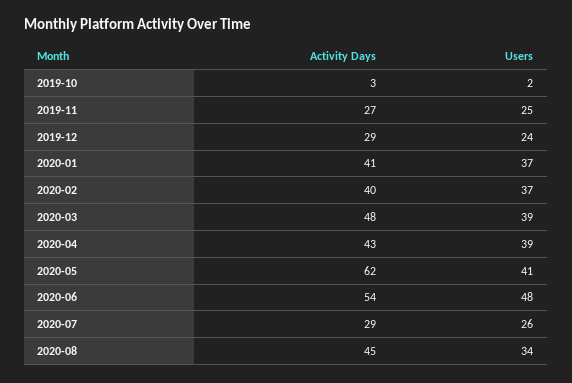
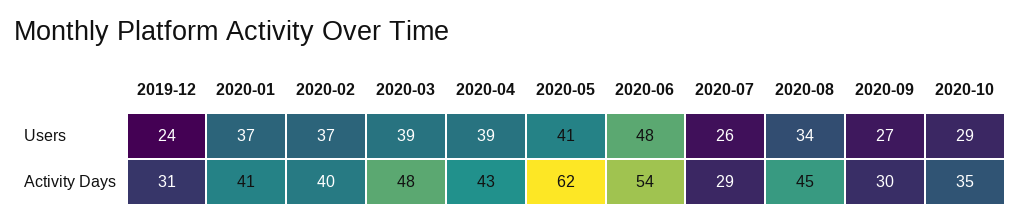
Activity Days, 2019-10: 3 -> none
Users, 2019-10: 2 -> none
Activity Days, 2019-11: 27 -> none
Users, 2019-11: 25 -> none
Activity Days, 2019-12: 29 -> 31
Users, 2020-09: none -> 27
Users, 2020-10: none -> 29
Activity Days, 2020-09: none -> 30
Activity Days, 2020-10: none -> 35

